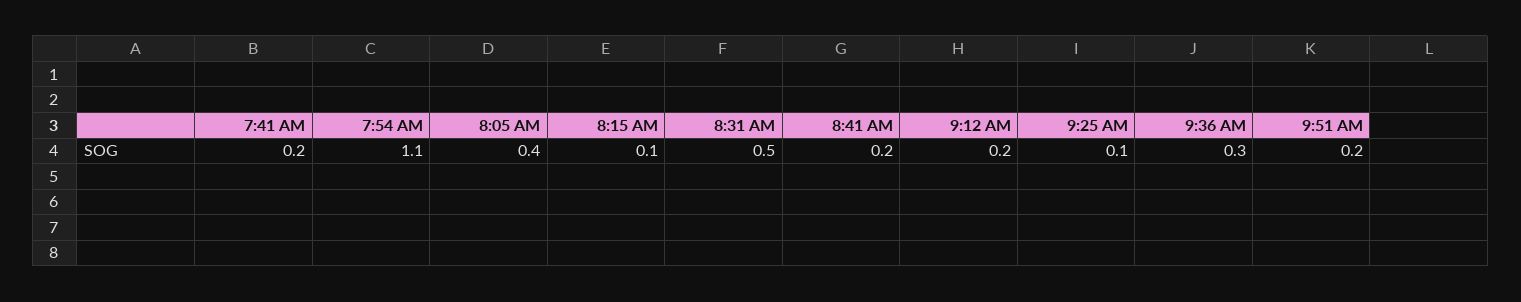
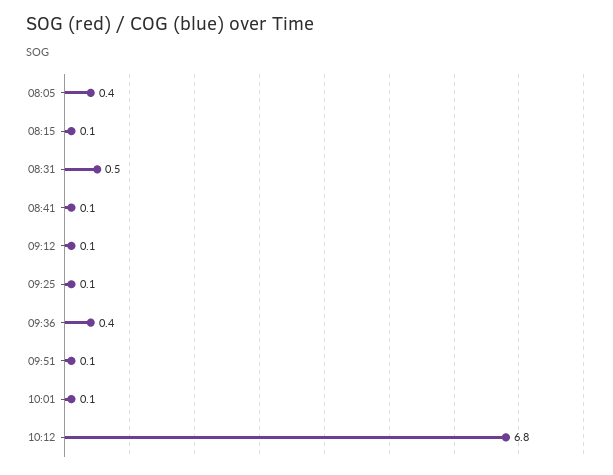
7:41 AM: 0.2 -> none
7:54 AM: 1.1 -> none
8:41 AM: 0.2 -> 0.1
9:12 AM: 0.2 -> 0.1
9:36 AM: 0.3 -> 0.4
9:51 AM: 0.2 -> 0.1
10:01: none -> 0.1
10:12: none -> 6.8

